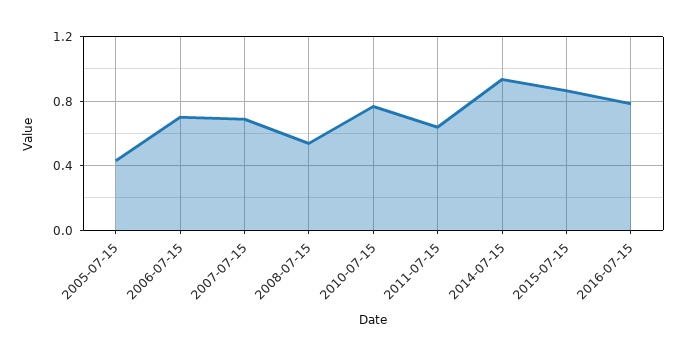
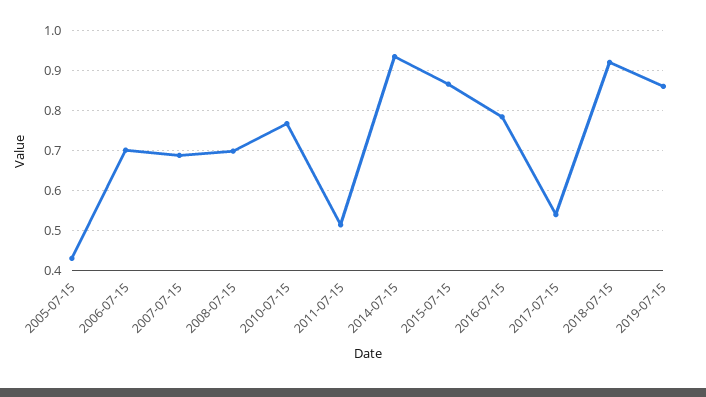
2008-07-15: 0.55 -> 0.7
2011-07-15: 0.65 -> 0.52
2017-07-15: none -> 0.54
2018-07-15: none -> 0.92
2019-07-15: none -> 0.86

